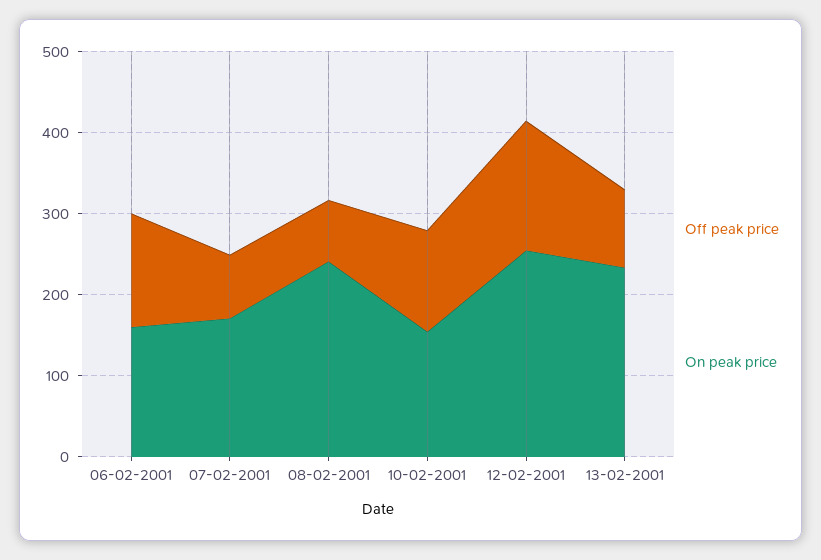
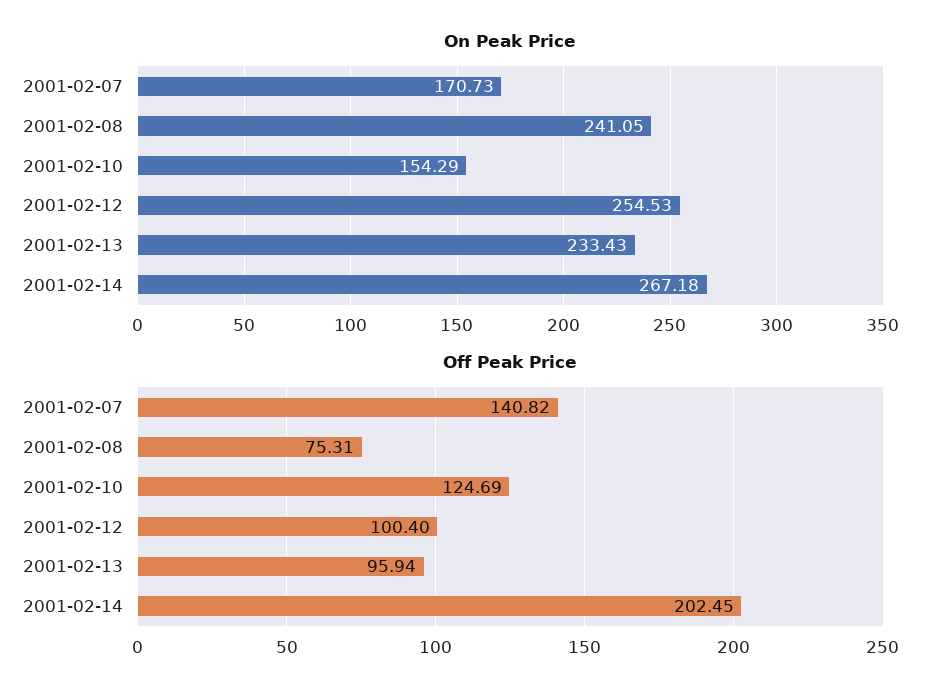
Off peak price, 06-02-2001: 140 -> none
On peak price, 06-02-2001: 160 -> none
Off peak price, 07-02-2001: 80 -> 140.82
Off peak price, 12-02-2001: 160 -> 100.4
On peak price, 2001-02-14: none -> 267.18
Off peak price, 2001-02-14: none -> 202.45

